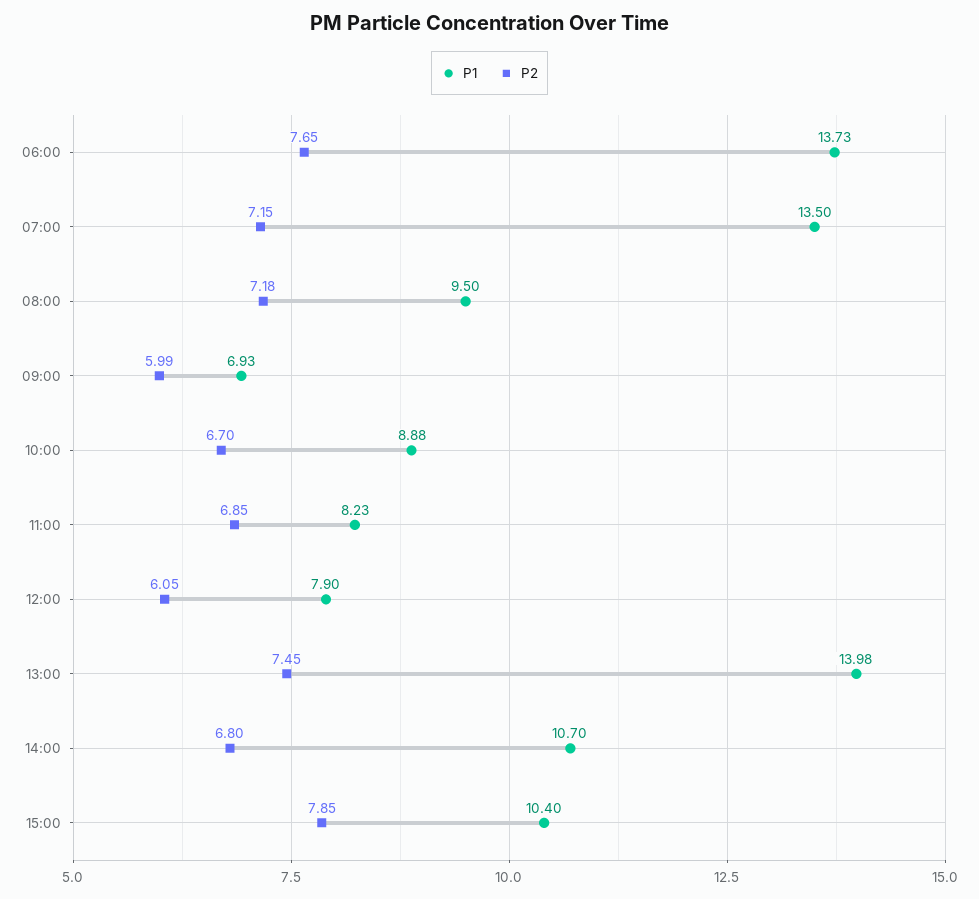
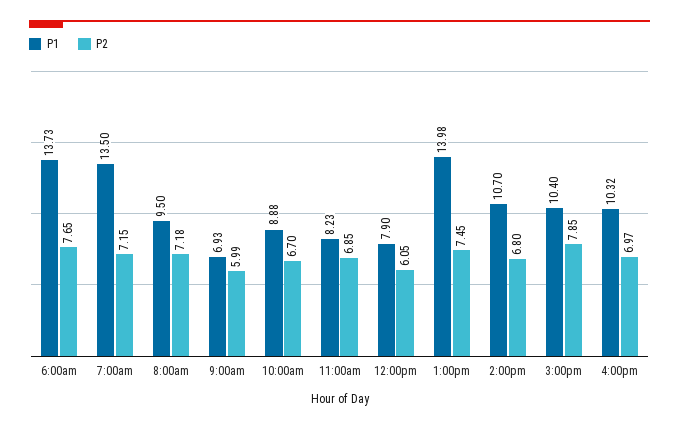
P1, 4:00pm: none -> 10.32
P2, 4:00pm: none -> 6.97

